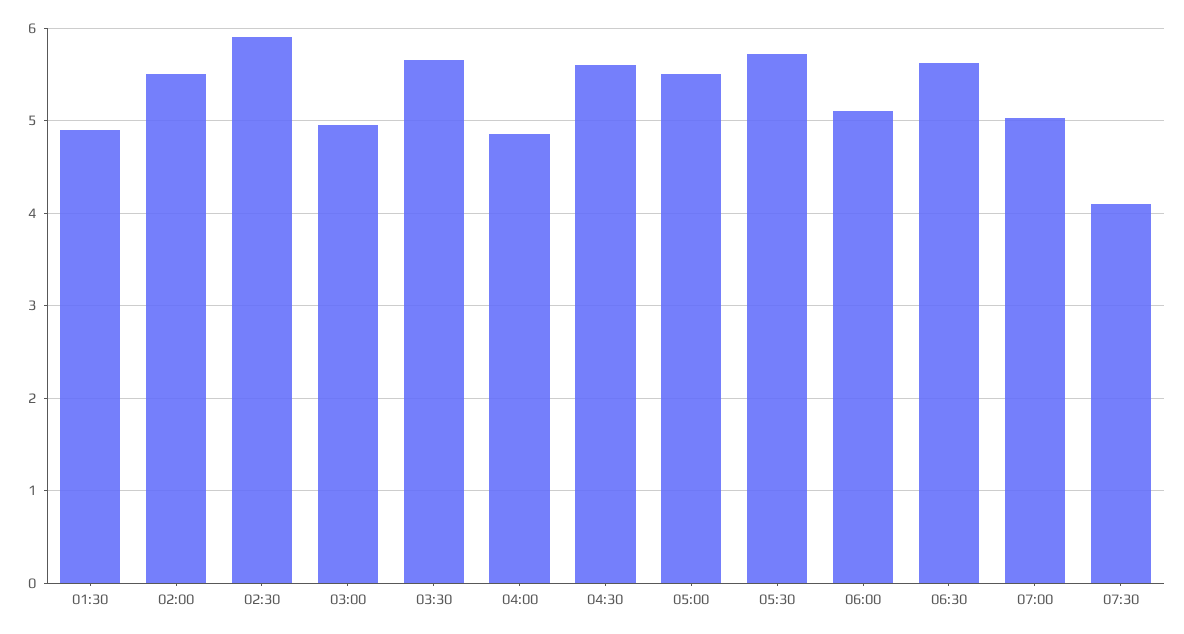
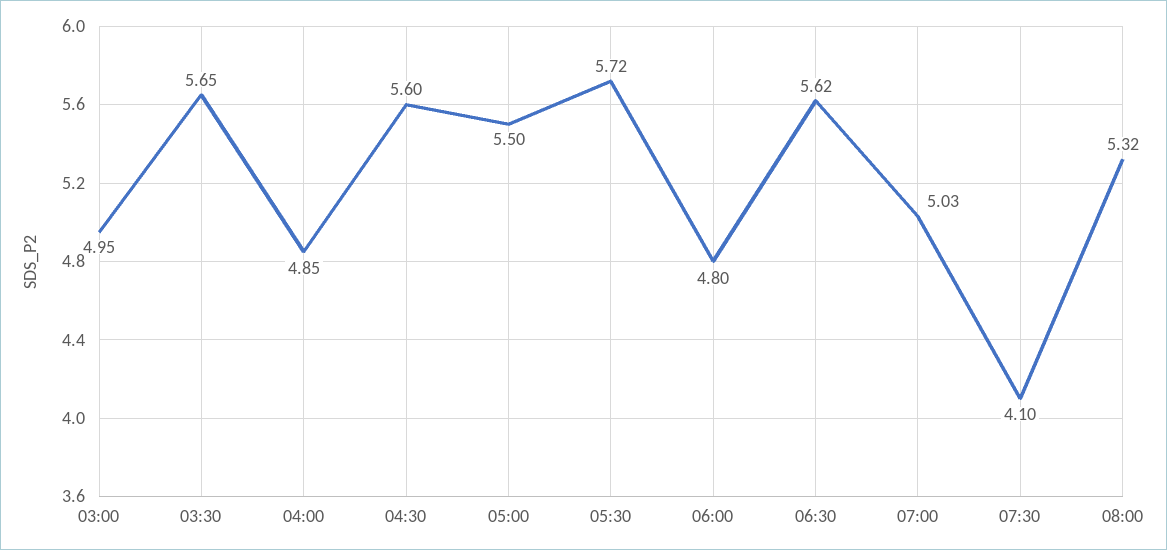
01:30: 4.9 -> none
02:00: 5.5 -> none
02:30: 5.9 -> none
06:00: 5.1 -> 4.8
08:00: none -> 5.32

